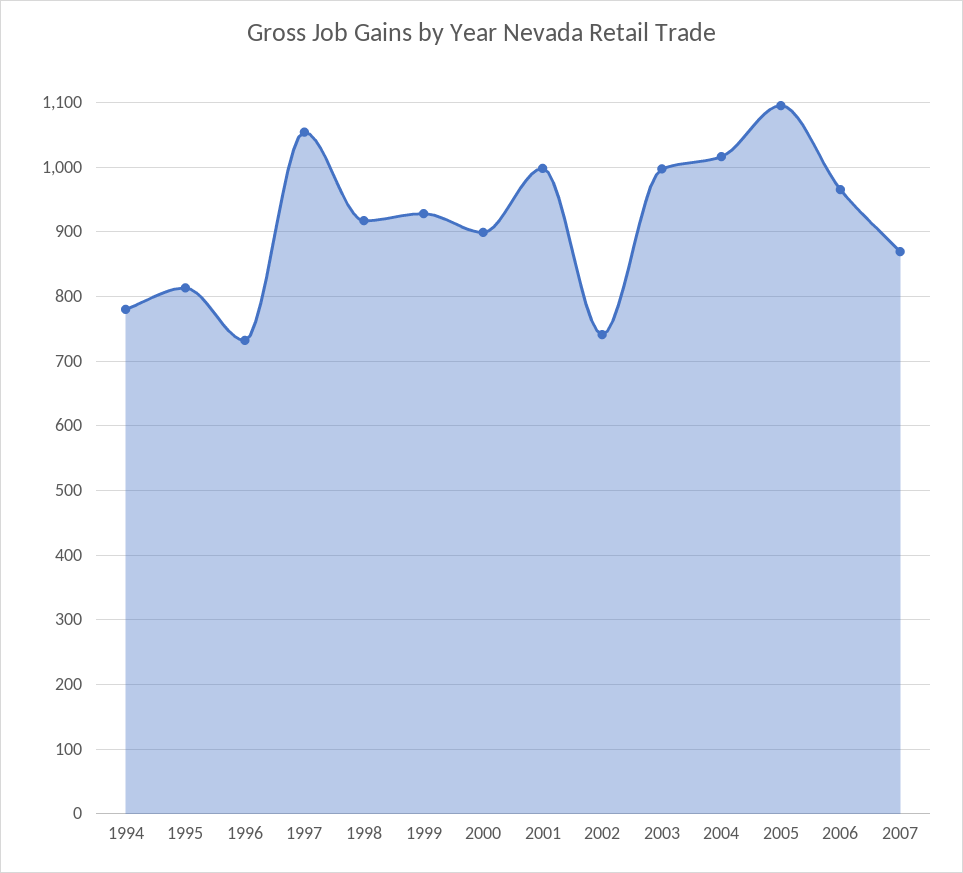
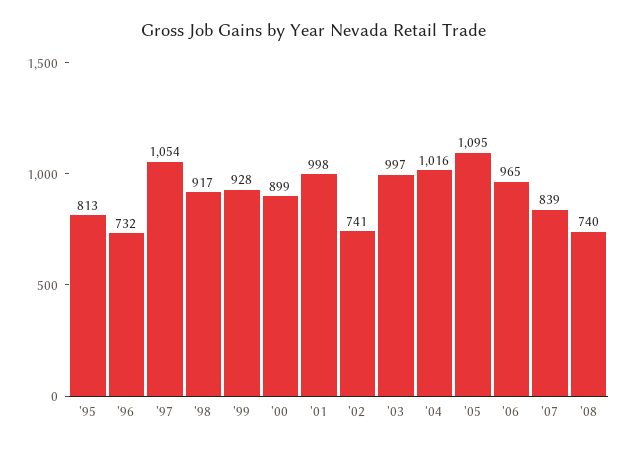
1994: 780 -> none
2007: 870 -> 839
'08: none -> 740

